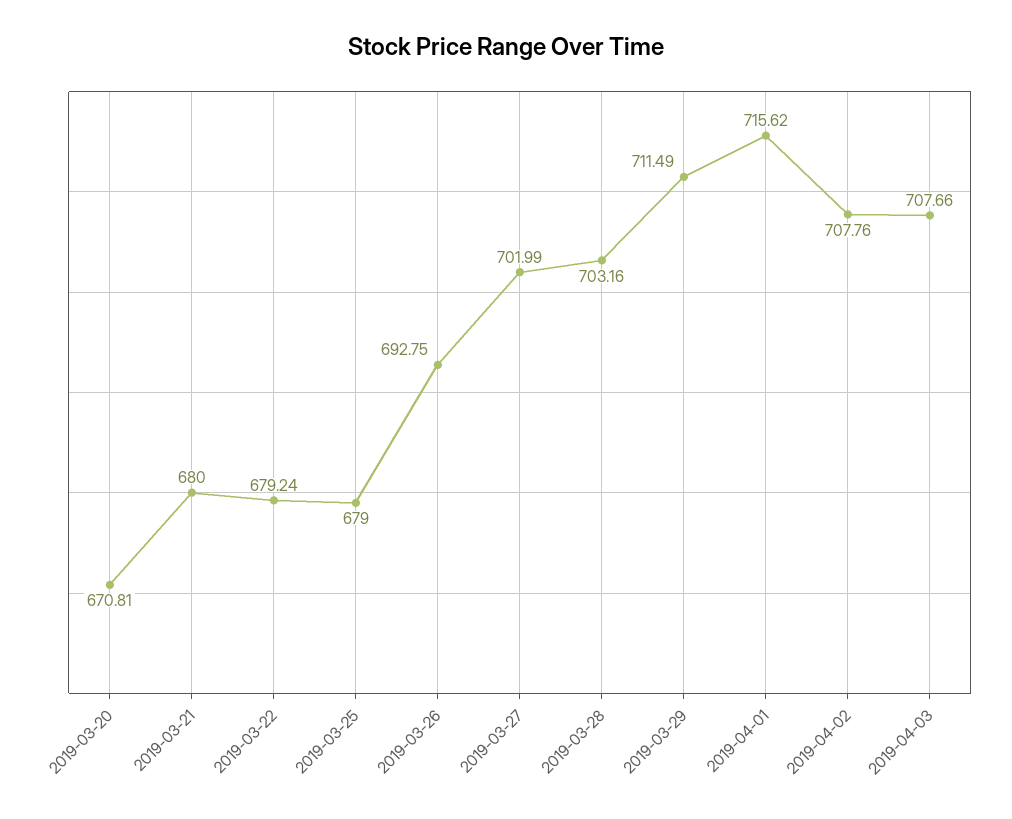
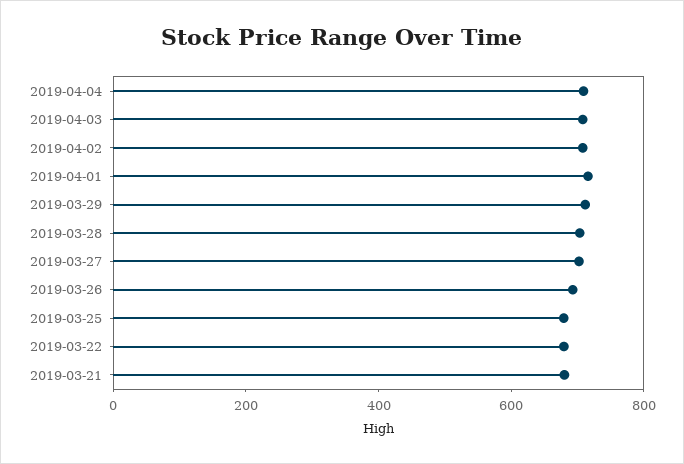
2019-03-20: 670.81 -> none
2019-04-04: none -> 700

